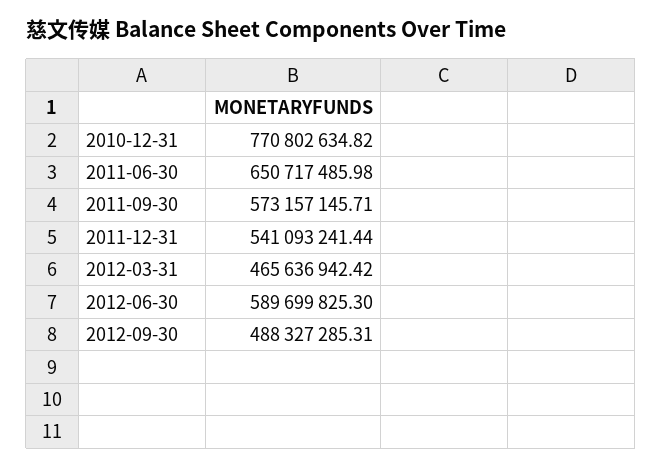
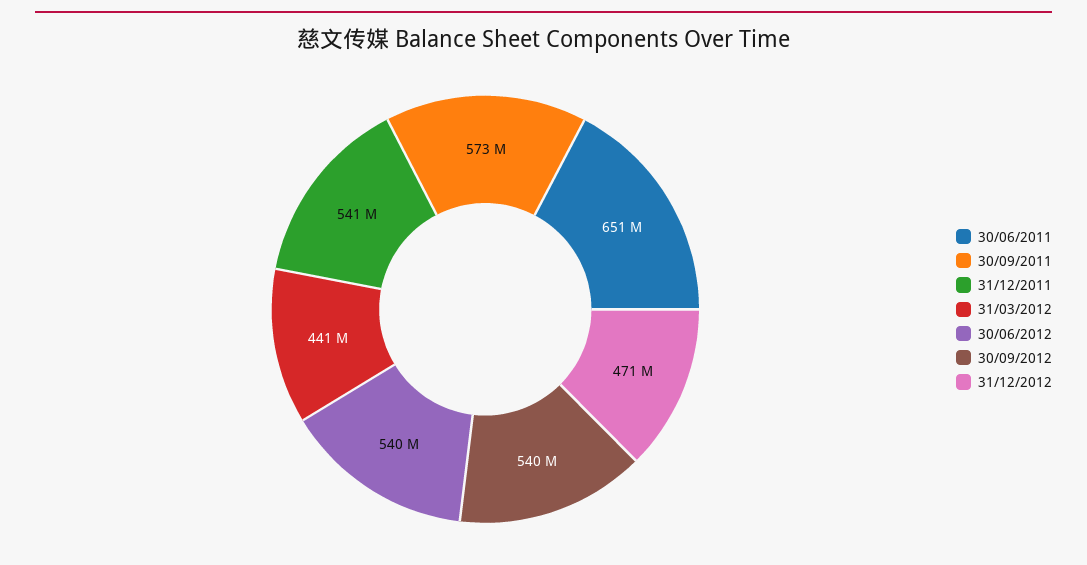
2010-12-31: 770802634.82 -> none
2012-03-31: 465636942.42 -> 441000000
2012-06-30: 589699825.3 -> 540000000
2012-09-30: 488327285.31 -> 540000000
31/12/2012: none -> 471000000

